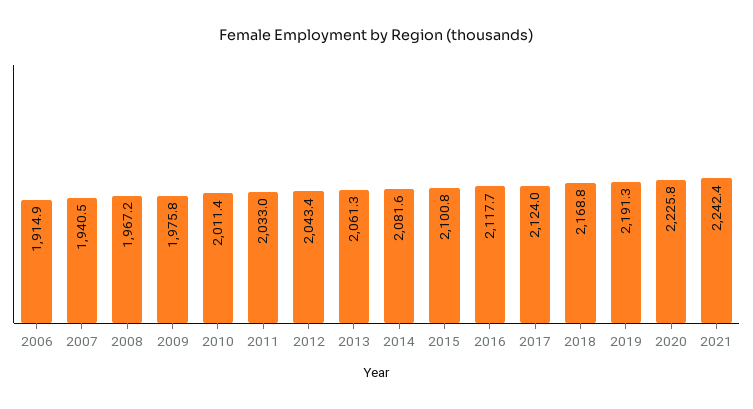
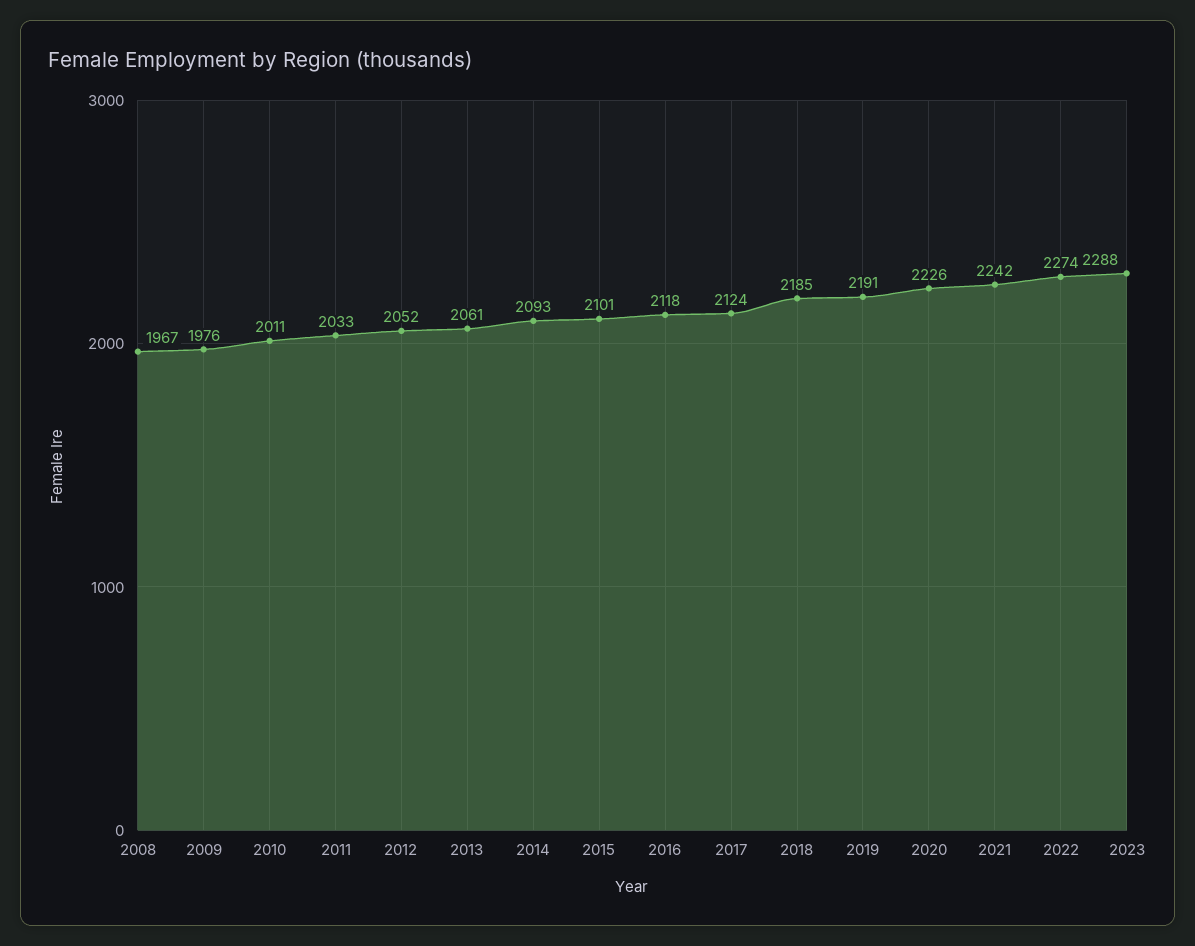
2006: 1914.9 -> none
2007: 1940.5 -> none
2012: 2043.4 -> 2052
2014: 2081.6 -> 2093
2018: 2168.8 -> 2185
2022: none -> 2274
2023: none -> 2288

